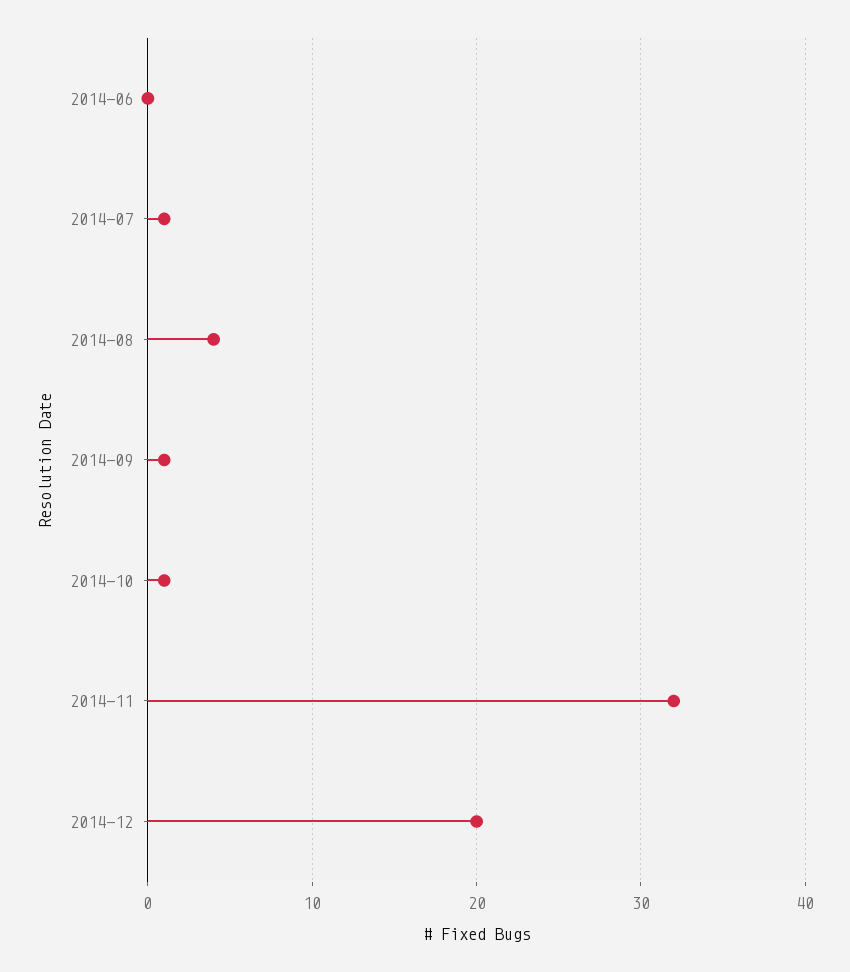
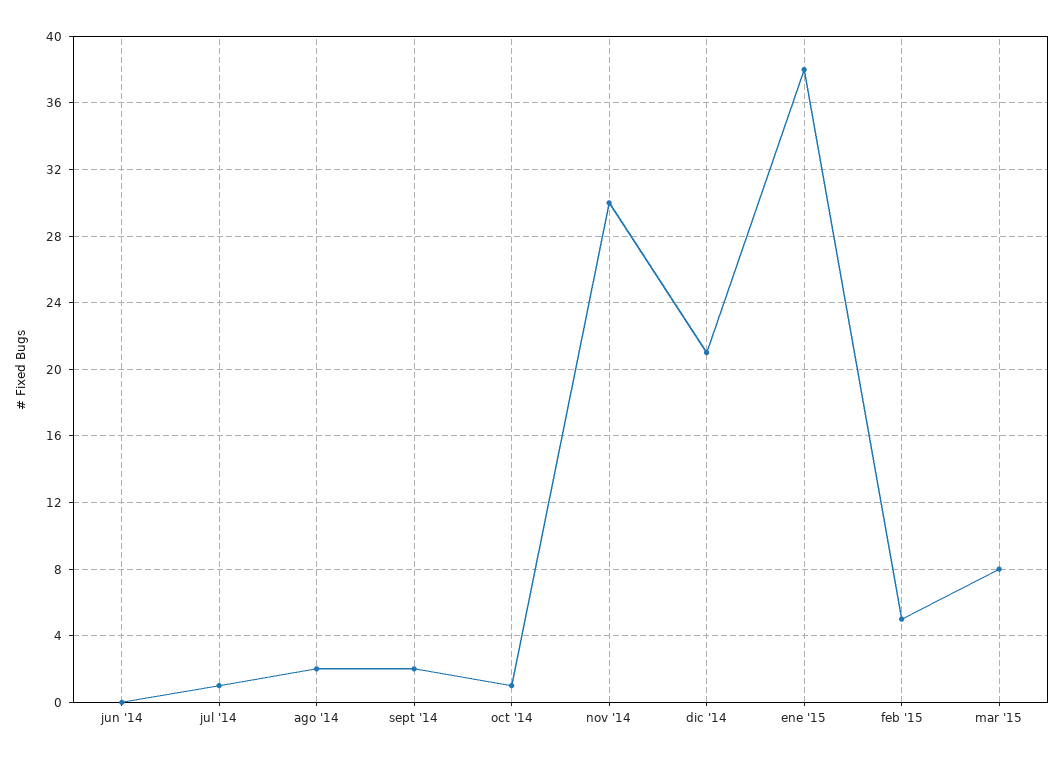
2014-08: 4 -> 2
2014-09: 1 -> 2
2014-11: 32 -> 30
2014-12: 20 -> 21
ene '15: none -> 38
feb '15: none -> 5
mar '15: none -> 8

